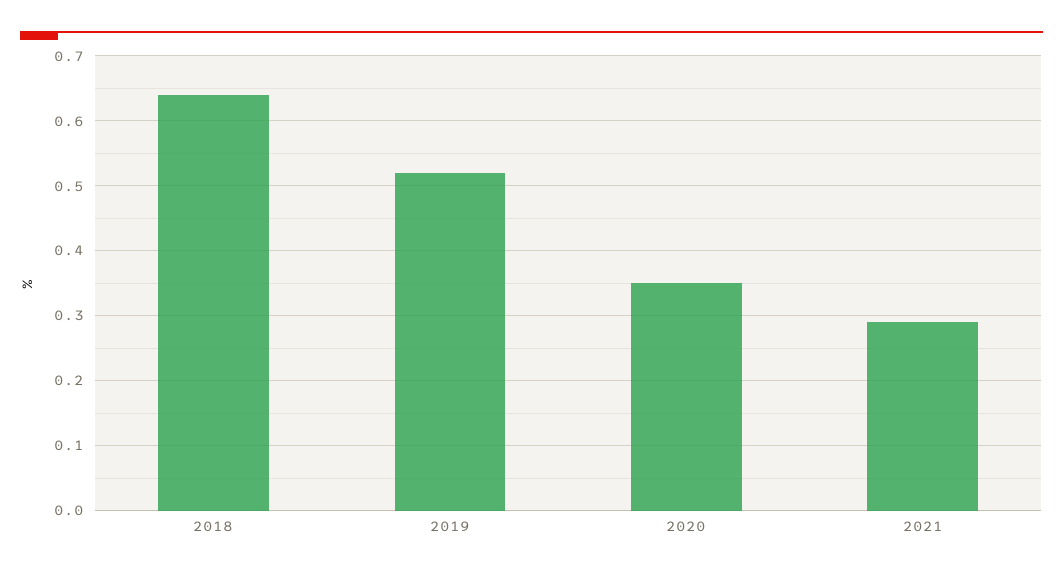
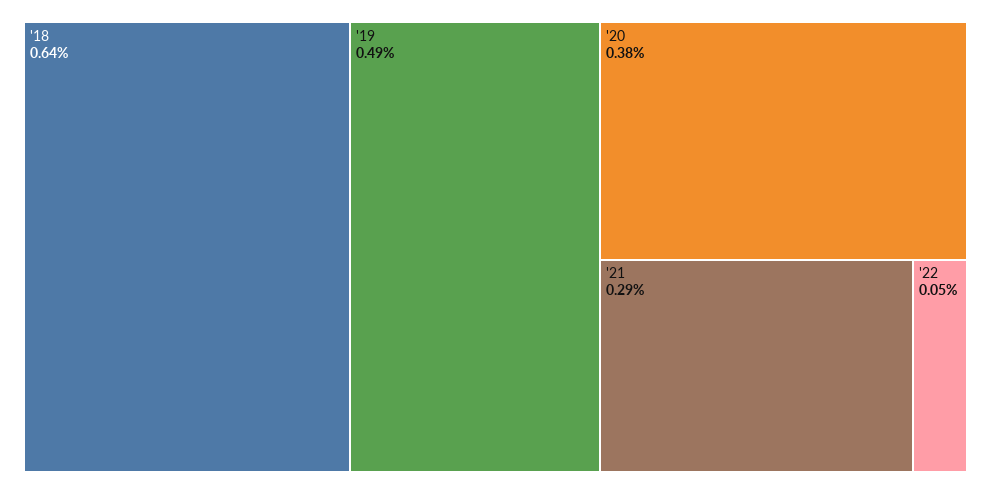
2019: 0.52 -> 0.49
2020: 0.35 -> 0.38
'22: none -> 0.05

